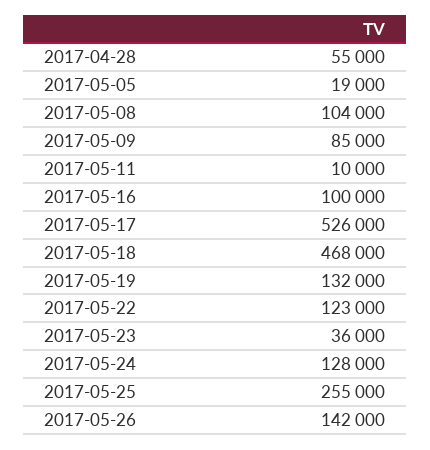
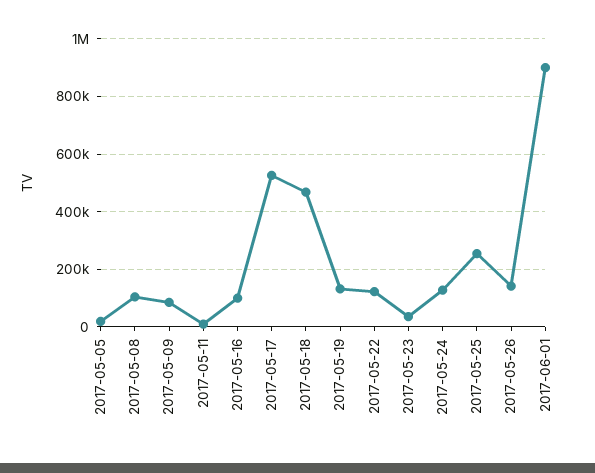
2017-04-28: 55000 -> none
2017-06-01: none -> 900000

